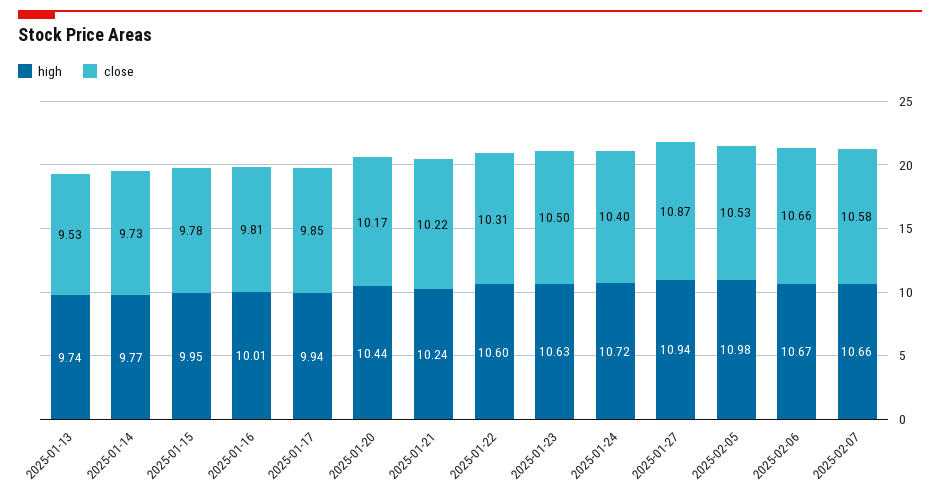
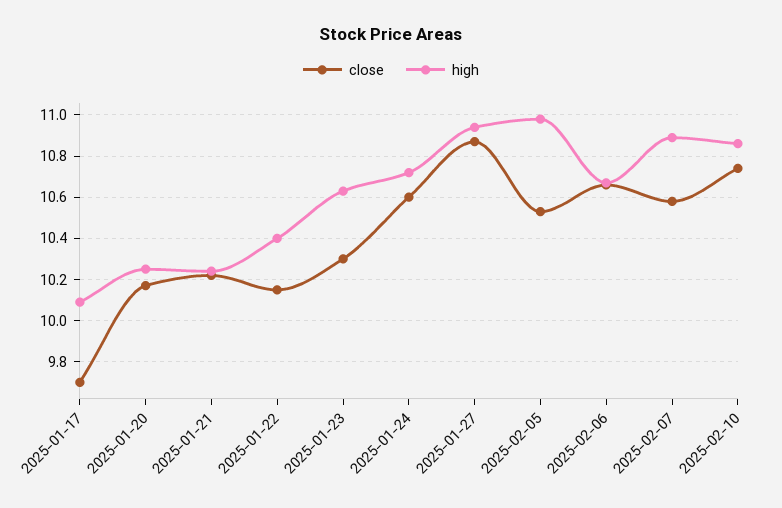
high, 2025-01-13: 9.74 -> none
close, 2025-01-13: 9.53 -> none
high, 2025-01-14: 9.77 -> none
close, 2025-01-14: 9.73 -> none
high, 2025-01-15: 9.95 -> none
close, 2025-01-15: 9.78 -> none
high, 2025-01-16: 10.01 -> none
close, 2025-01-16: 9.81 -> none
high, 2025-01-17: 9.94 -> 10.1
close, 2025-01-17: 9.85 -> 9.7
high, 2025-01-20: 10.44 -> 10.25
high, 2025-01-22: 10.6 -> 10.4
close, 2025-01-22: 10.31 -> 10.15
close, 2025-01-23: 10.5 -> 10.3
close, 2025-01-24: 10.4 -> 10.6
high, 2025-02-07: 10.66 -> 10.9
close, 2025-02-10: none -> 10.75
high, 2025-02-10: none -> 10.85

